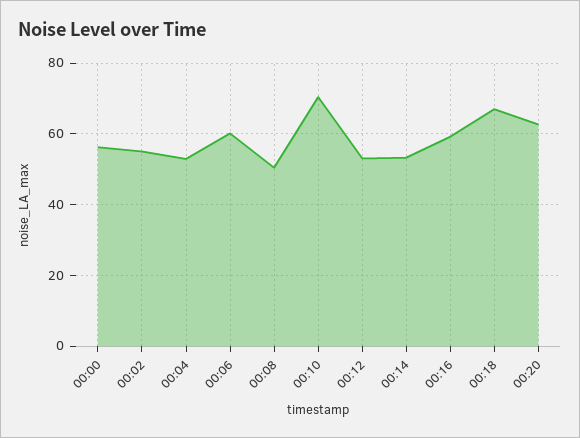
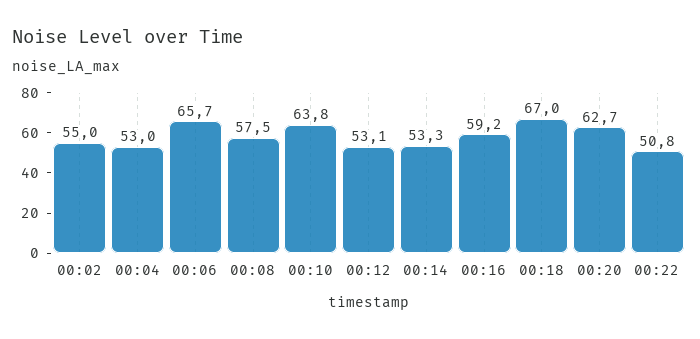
00:00: 56 -> none
00:06: 60 -> 65.7
00:08: 50 -> 57.5
00:10: 70 -> 63.8
00:22: none -> 50.8

